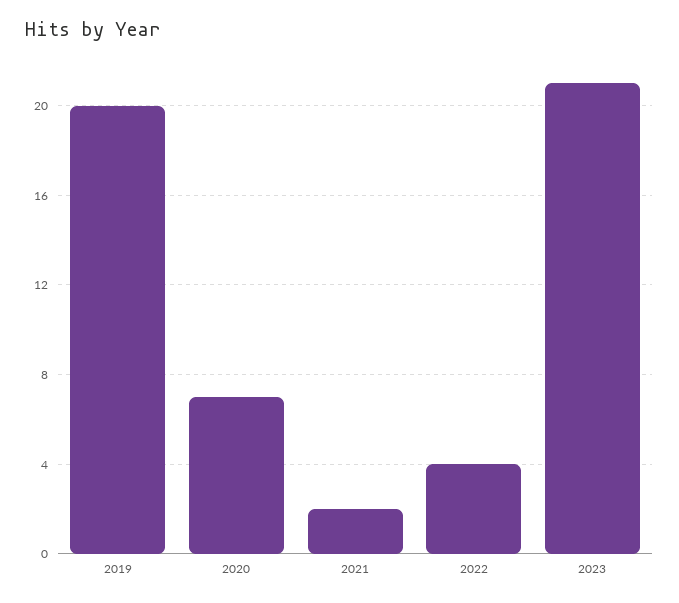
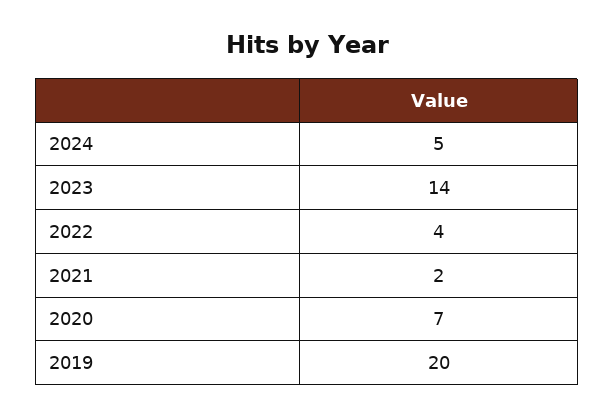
2023: 21 -> 14
2024: none -> 5

